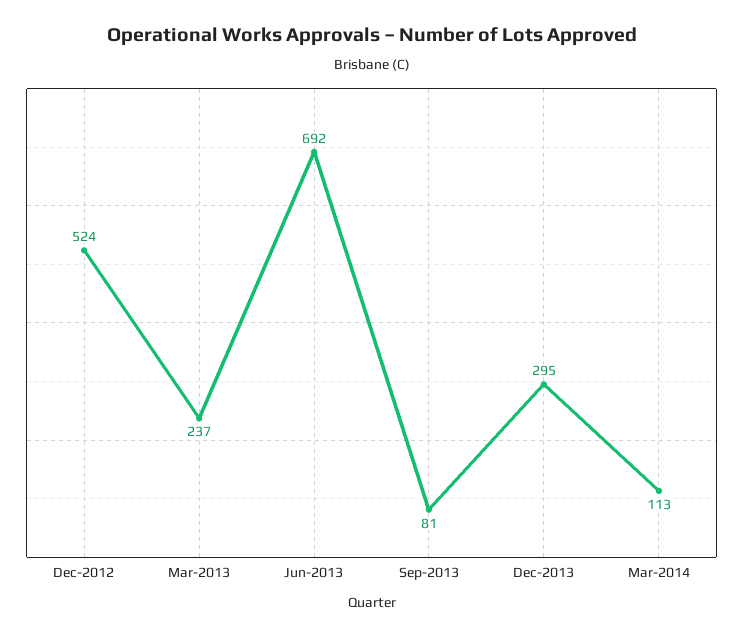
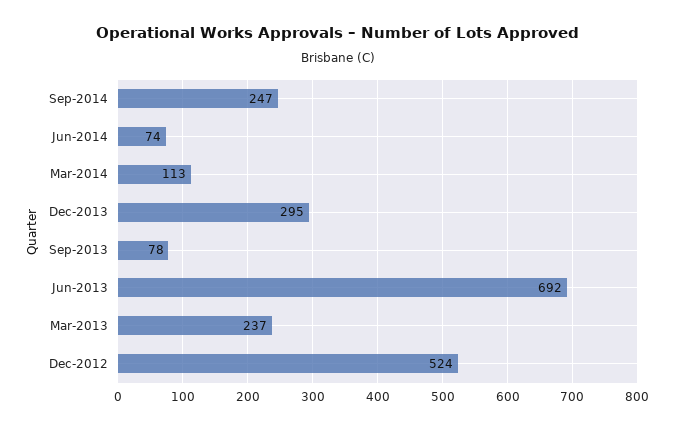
Sep-2013: 81 -> 78
Sep-2014: none -> 247
Jun-2014: none -> 74

